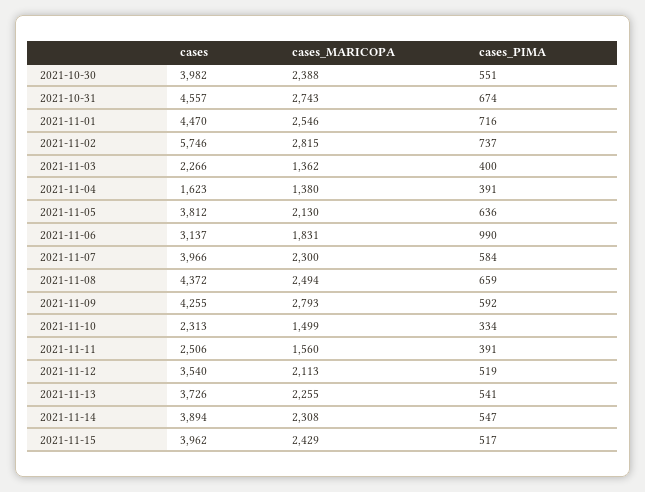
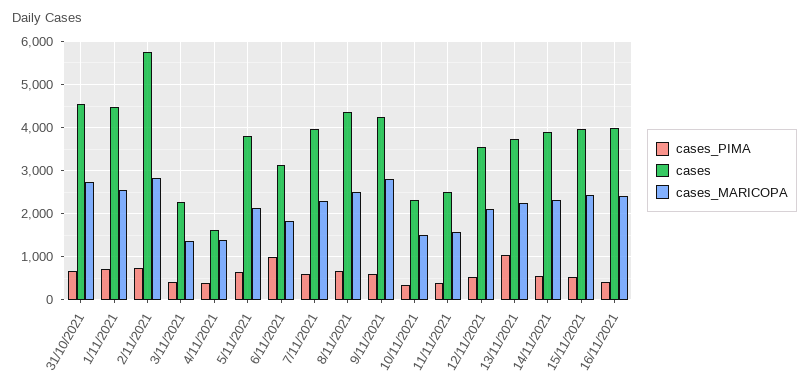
cases, 2021-10-30: 3982 -> none
cases_MARICOPA, 2021-10-30: 2388 -> none
cases_PIMA, 2021-10-30: 551 -> none
cases_PIMA, 2021-11-13: 541 -> 1000
cases_PIMA, 16/11/2021: none -> 400
cases, 16/11/2021: none -> 4000
cases_MARICOPA, 16/11/2021: none -> 2400

